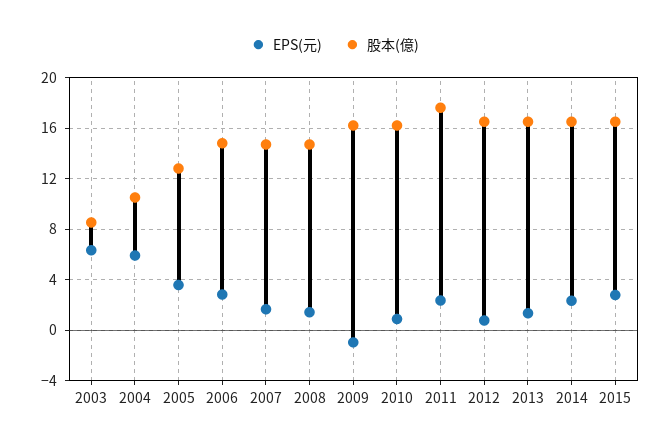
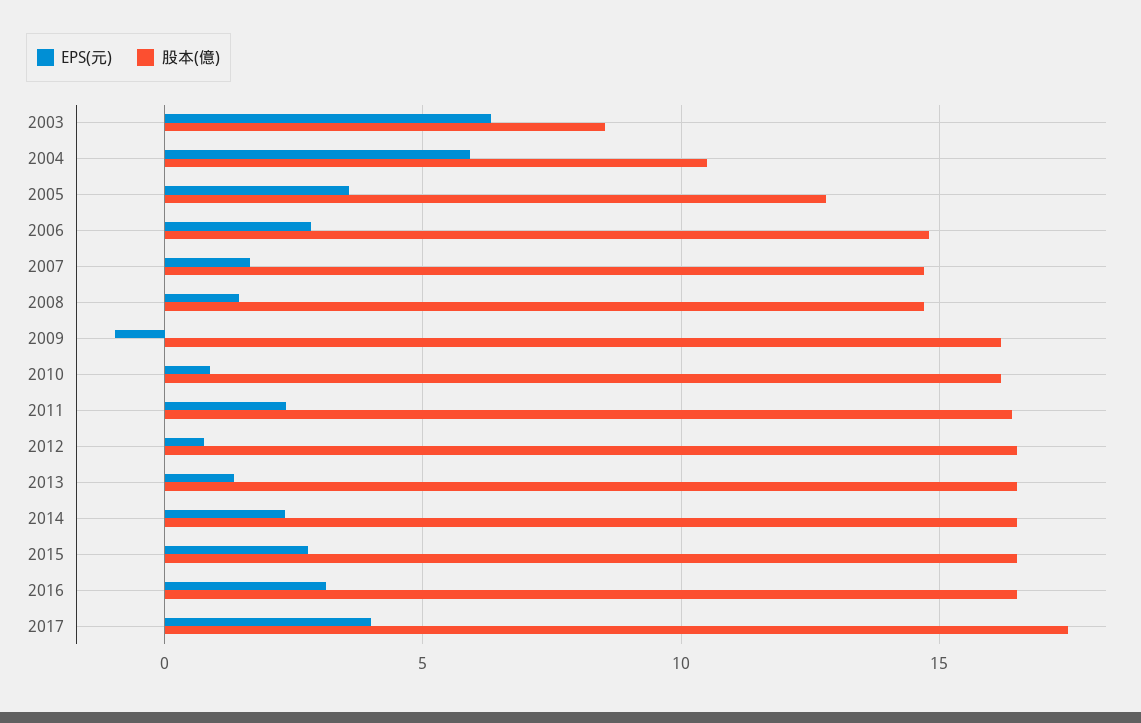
股本(億), 2011: 17.5 -> 16.5
EPS(元), 2016: none -> 3
股本(億), 2016: none -> 16.5
EPS(元), 2017: none -> 4
股本(億), 2017: none -> 17.5

